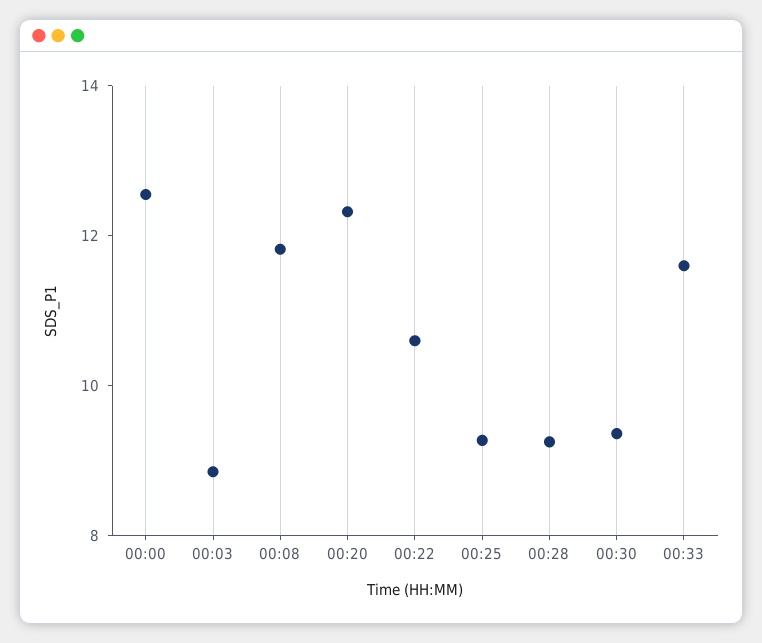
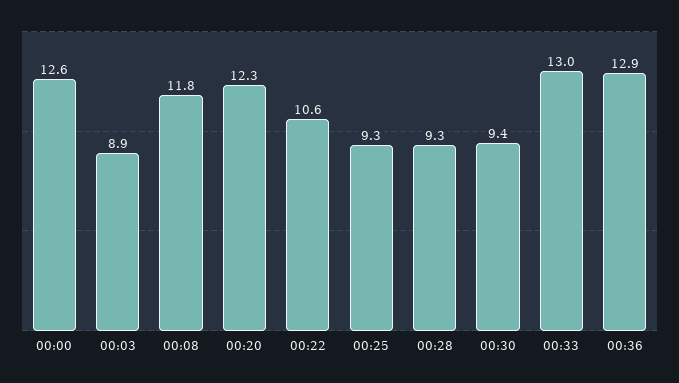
00:33: 11.5 -> 13
00:36: none -> 12.9

